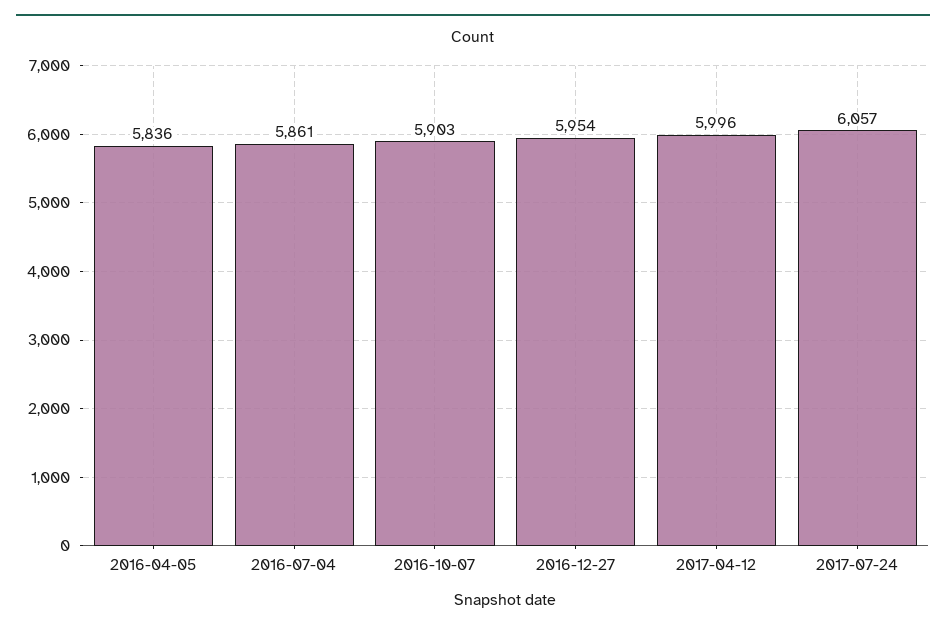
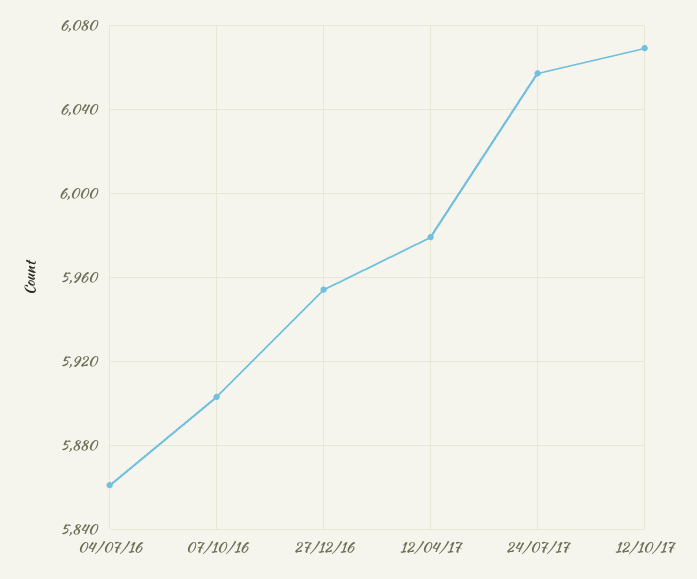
2016-04-05: 5836 -> none
2017-04-12: 5996 -> 5980
12/10/17: none -> 6070

